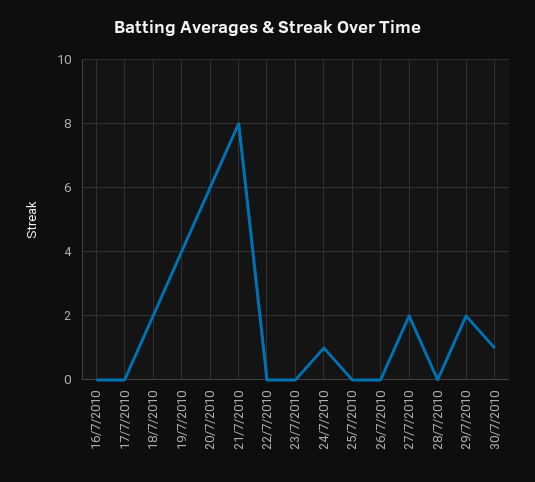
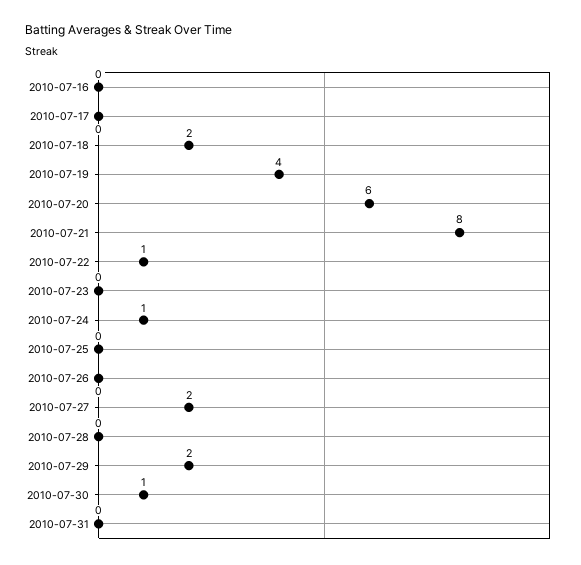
22/7/2010: 0 -> 1
2010-07-31: none -> 0

